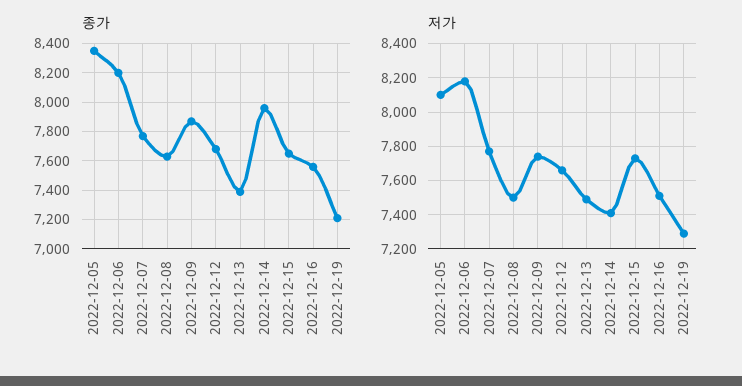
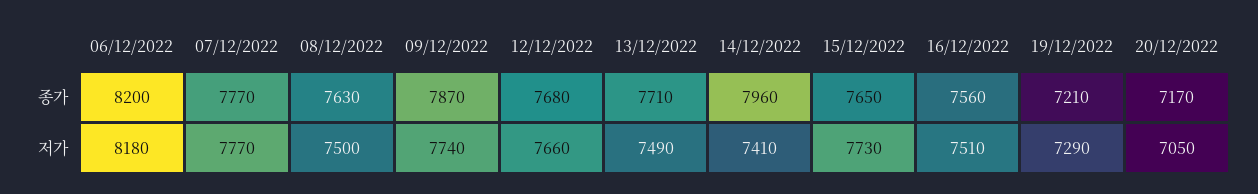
종가, 2022-12-05: 8350 -> none
종가, 2022-12-13: 7400 -> 7710
저가, 2022-12-05: 8100 -> none
종가, 20/12/2022: none -> 7170
저가, 20/12/2022: none -> 7050

